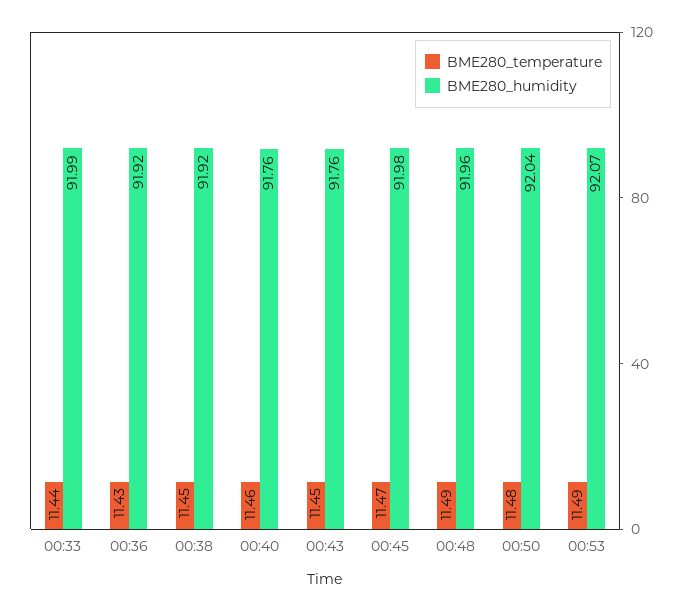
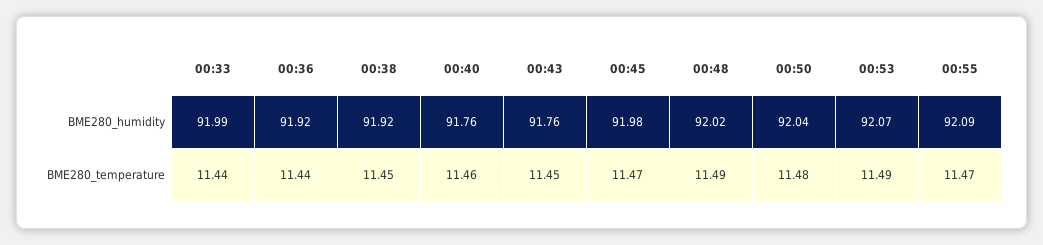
BME280_temperature, 00:36: 11.43 -> 11.44
BME280_humidity, 00:48: 91.96 -> 92.02
BME280_humidity, 00:55: none -> 92.09
BME280_temperature, 00:55: none -> 11.47

